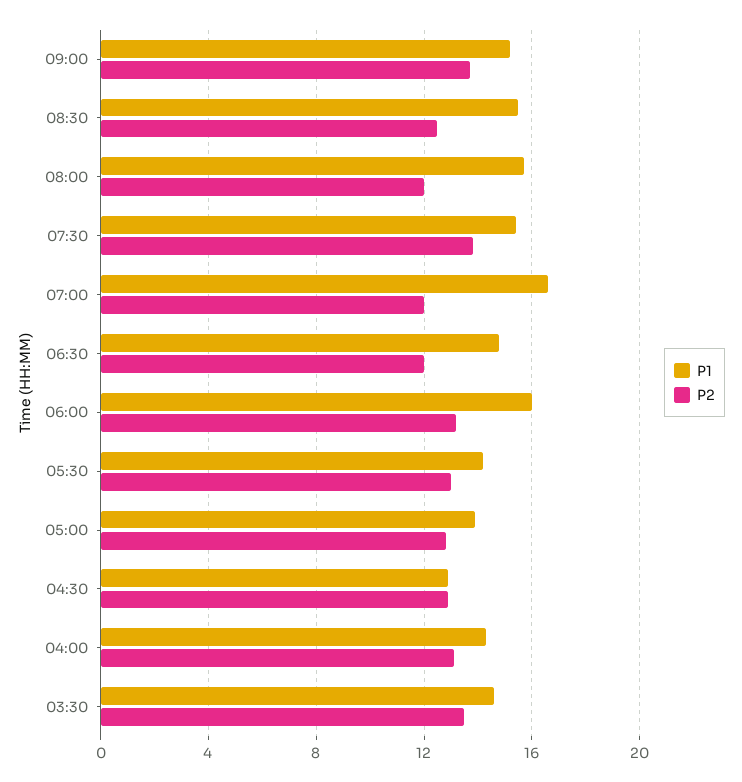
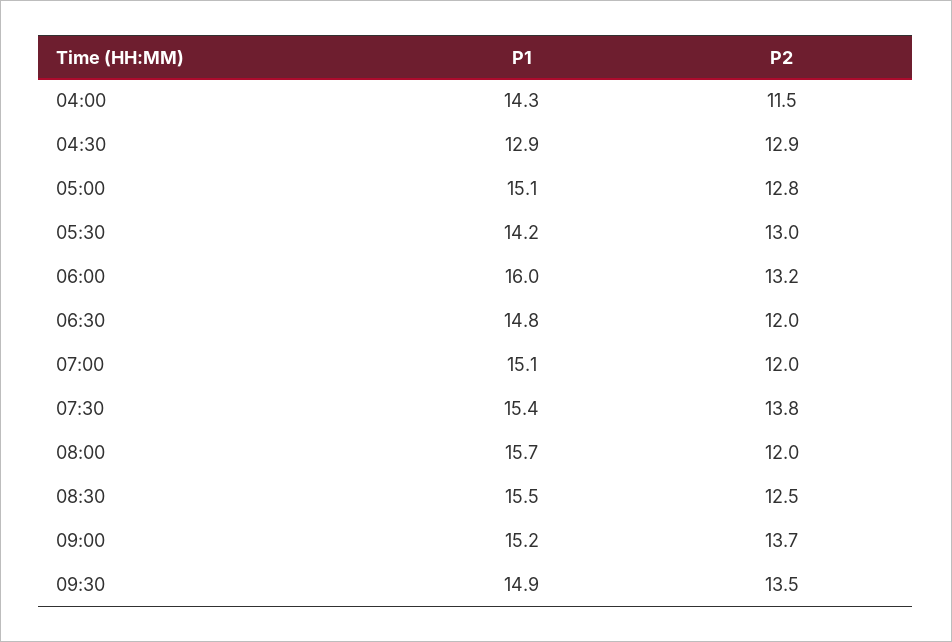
P1, 07:00: 16.5 -> 15.1
P1, 05:00: 14 -> 15.1
P2, 04:00: 13 -> 11.5
P1, 03:30: 14.5 -> none
P2, 03:30: 13.5 -> none
P1, 09:30: none -> 14.9
P2, 09:30: none -> 13.5

